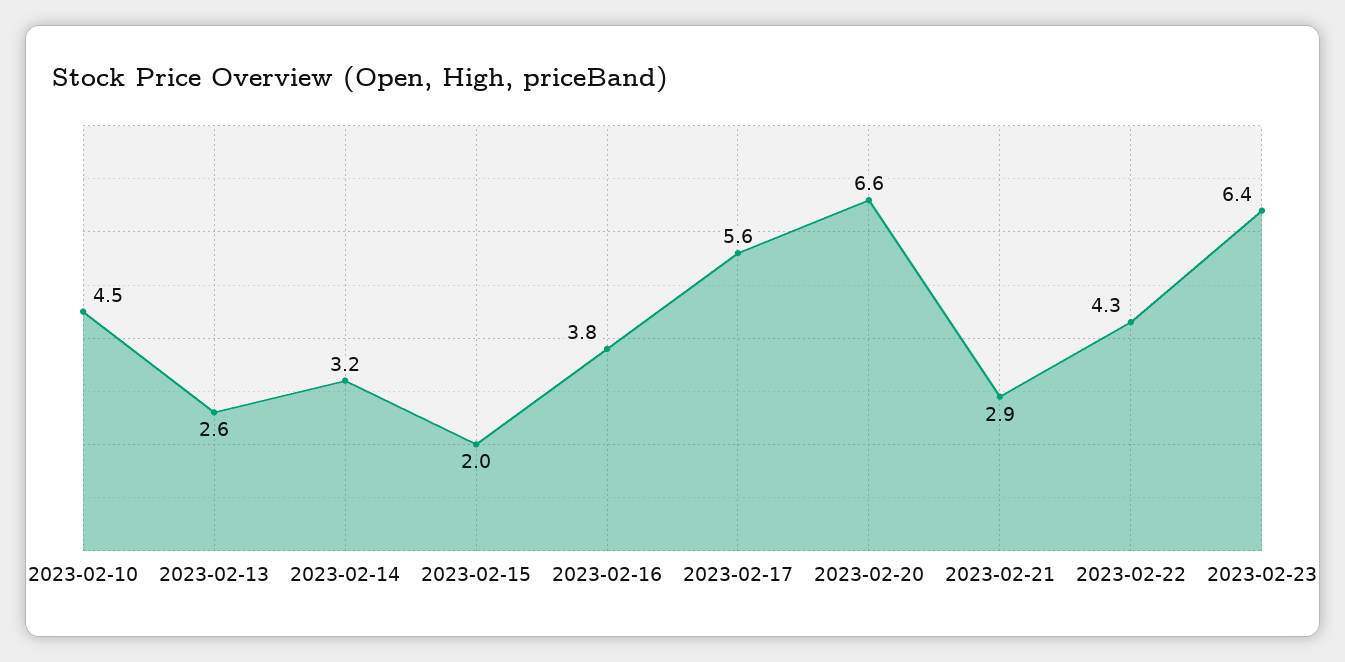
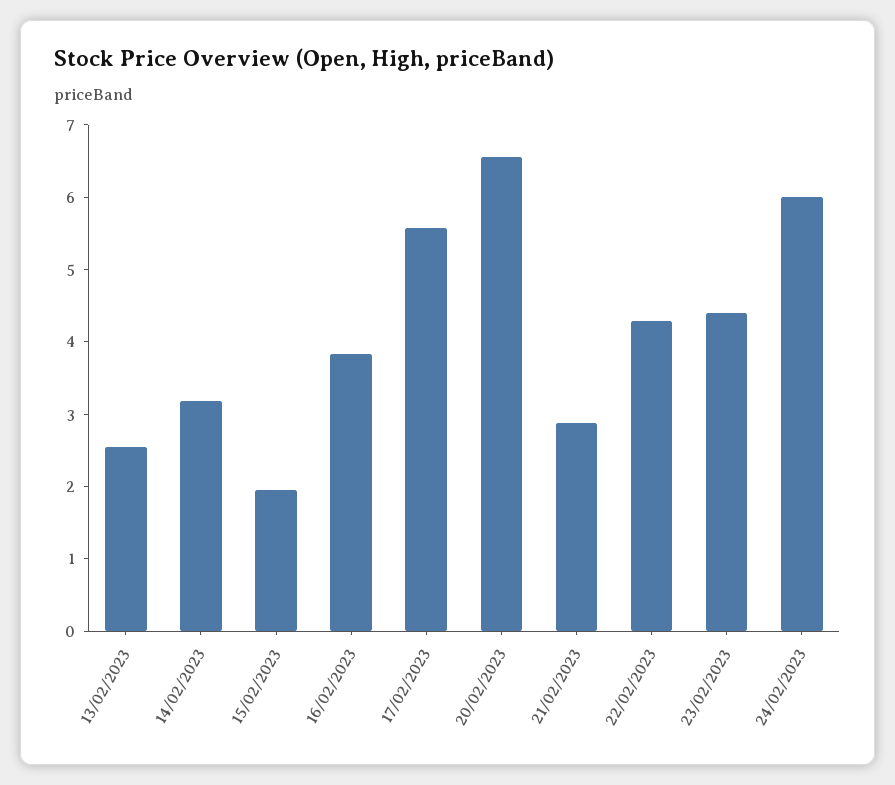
2023-02-10: 4.5 -> none
2023-02-23: 6.4 -> 4.4
24/02/2023: none -> 6

